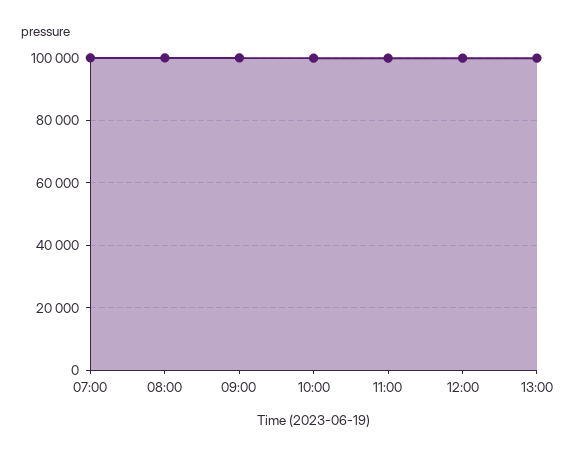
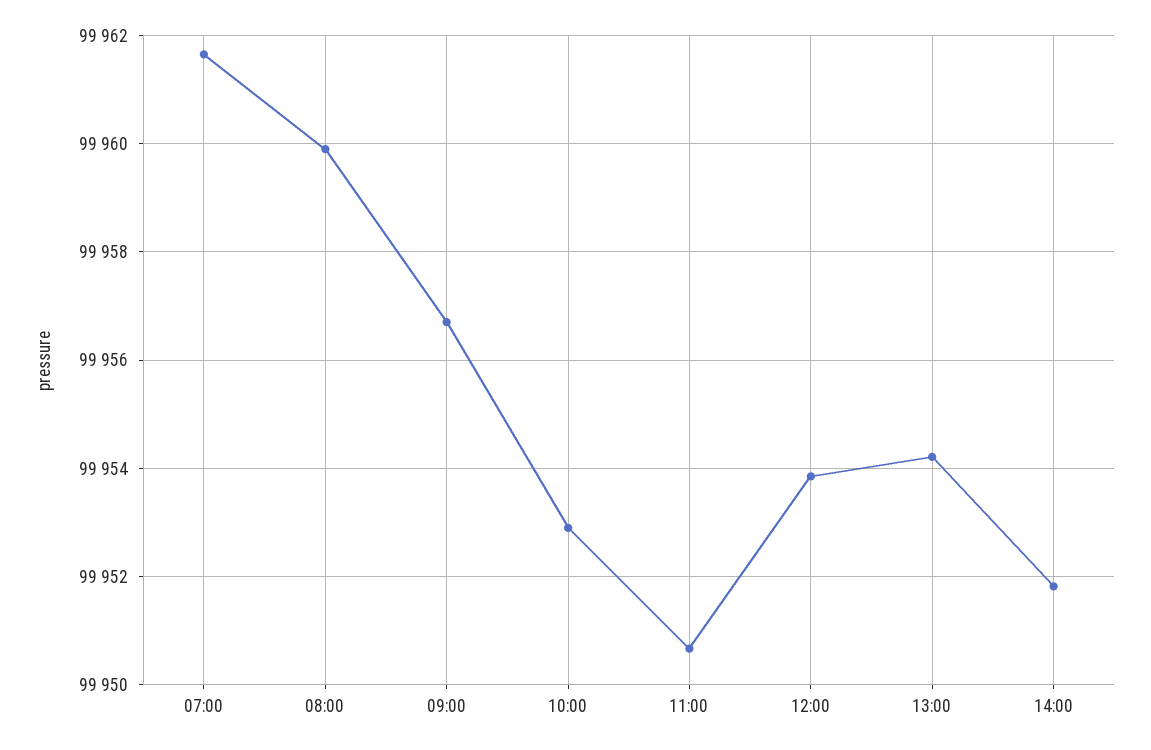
14:00: none -> 99951.8

